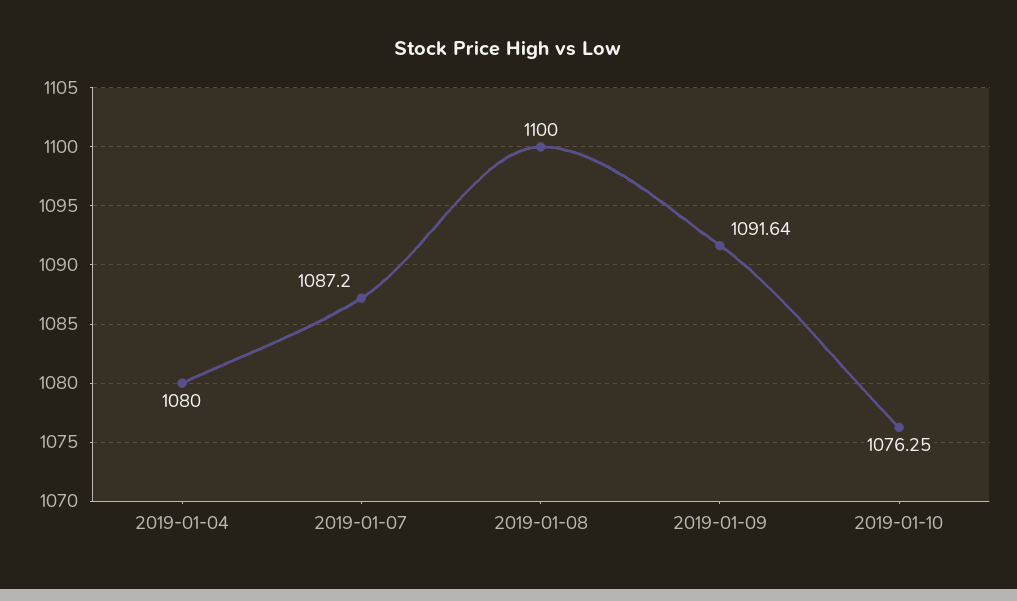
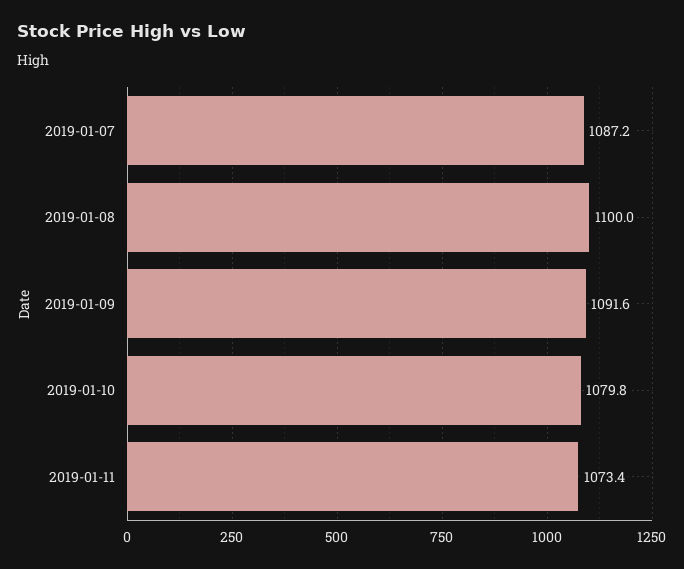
2019-01-04: 1080 -> none
2019-01-10: 1076.25 -> 1079.8
2019-01-11: none -> 1073.4

